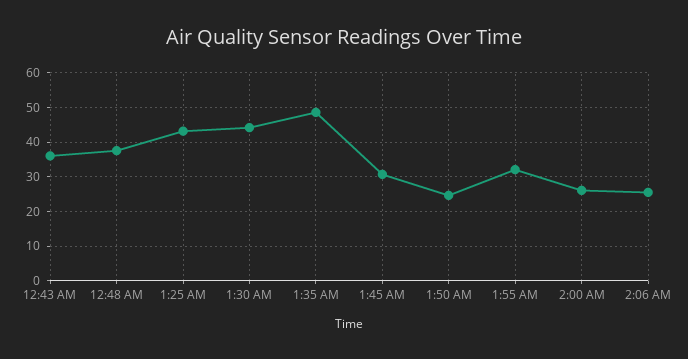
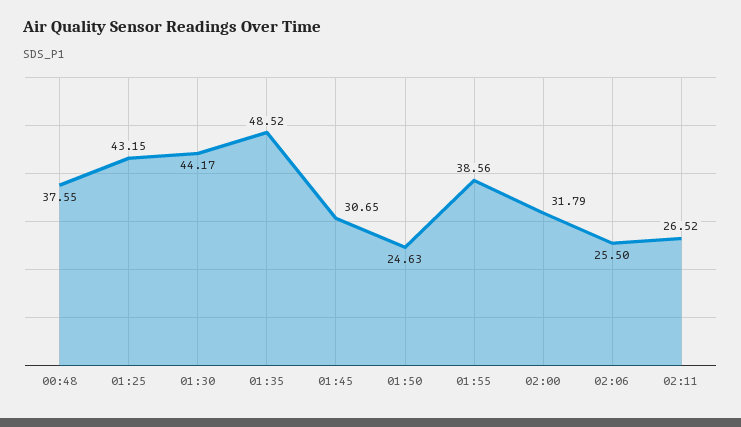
12:43 AM: 36 -> none
1:55 AM: 32 -> 38.56
2:00 AM: 26 -> 31.79
02:11: none -> 26.52

